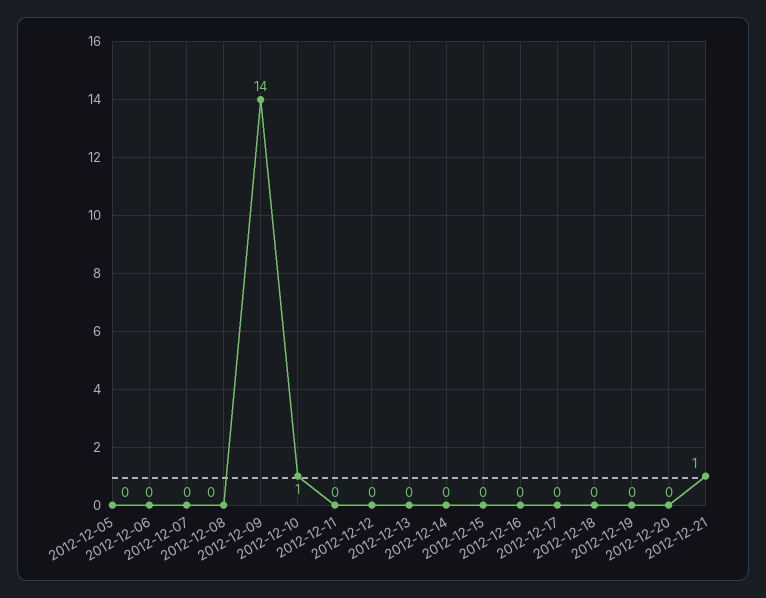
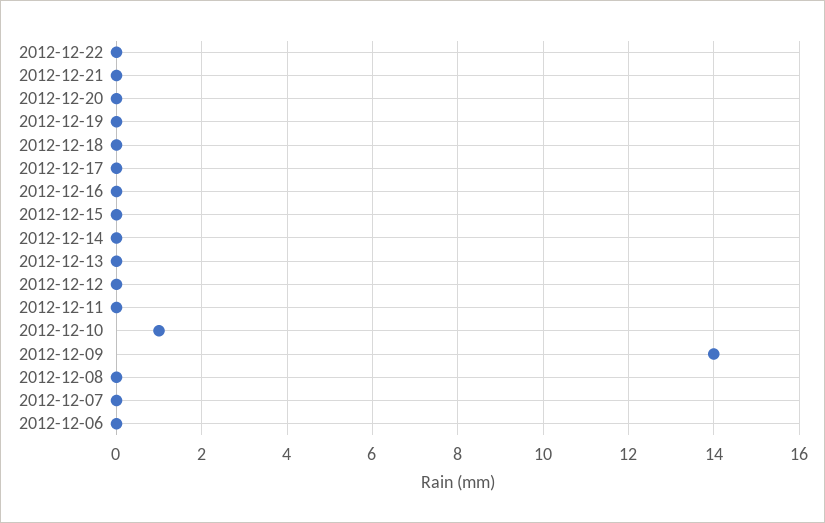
2012-12-05: 0 -> none
2012-12-21: 1 -> 0
2012-12-22: none -> 0

